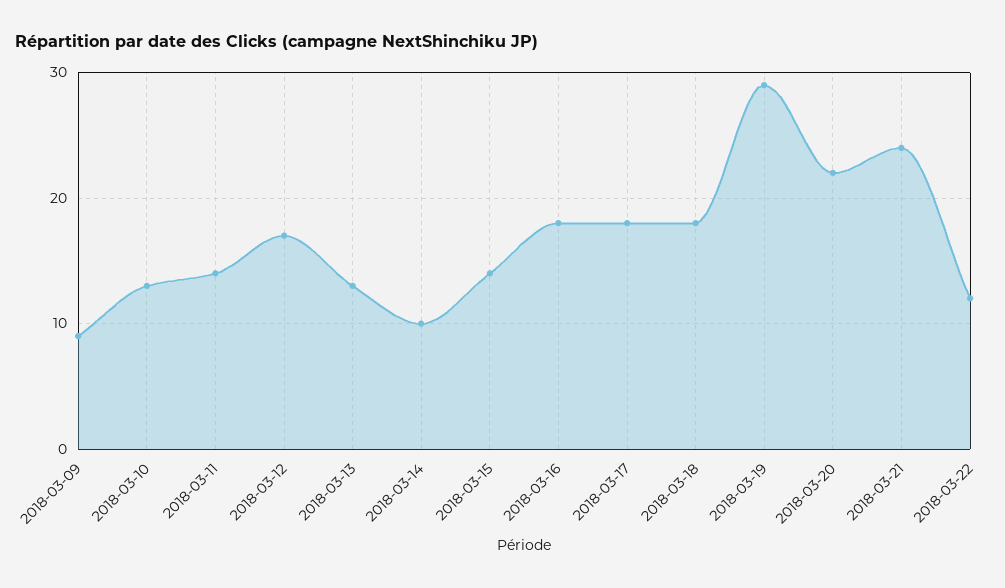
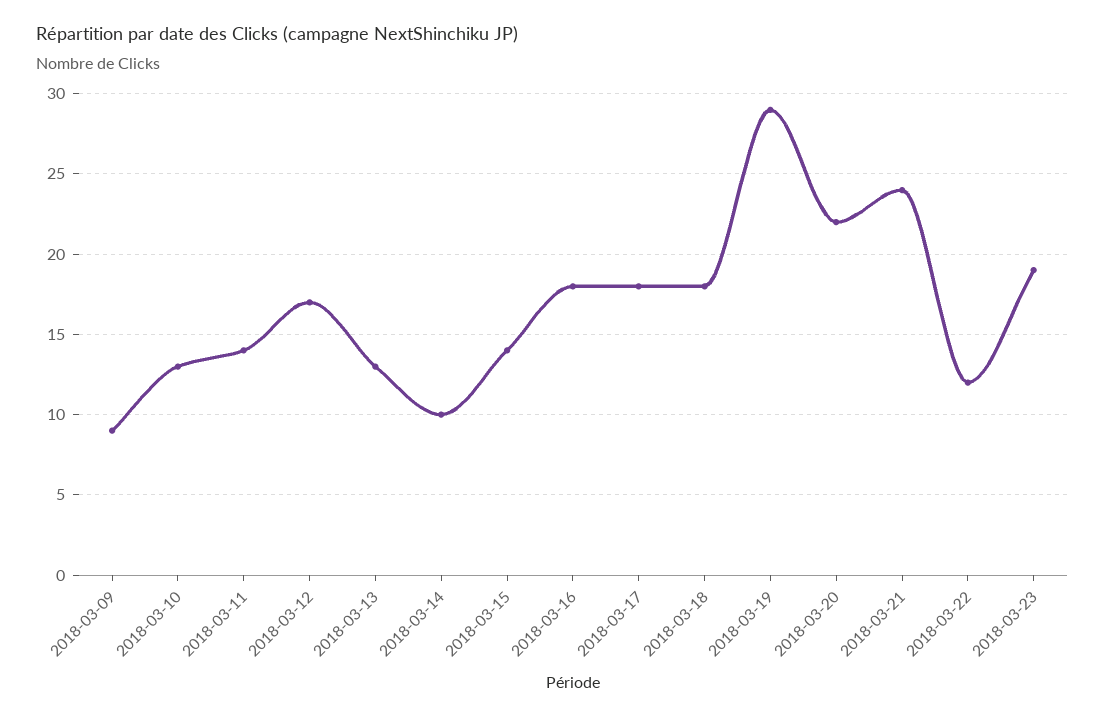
2018-03-23: none -> 19

